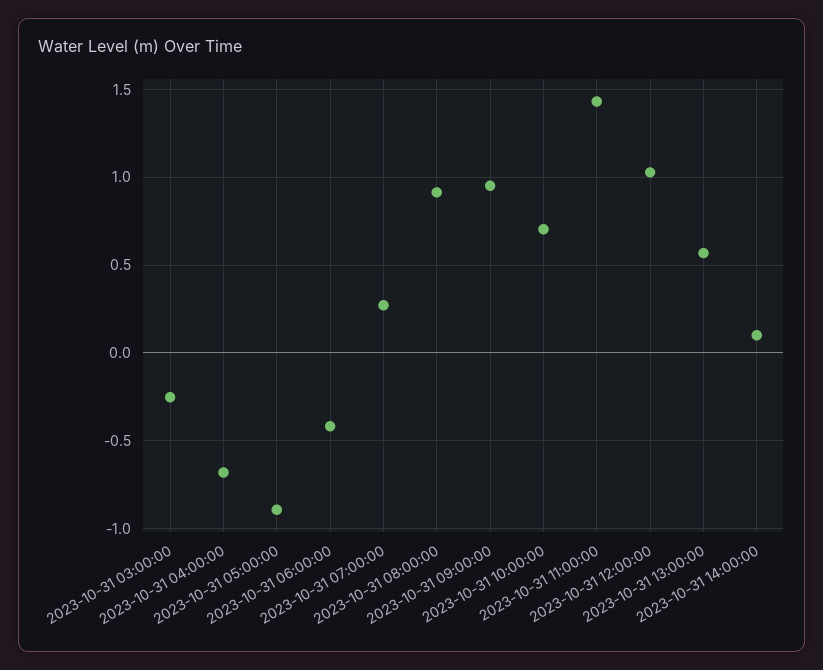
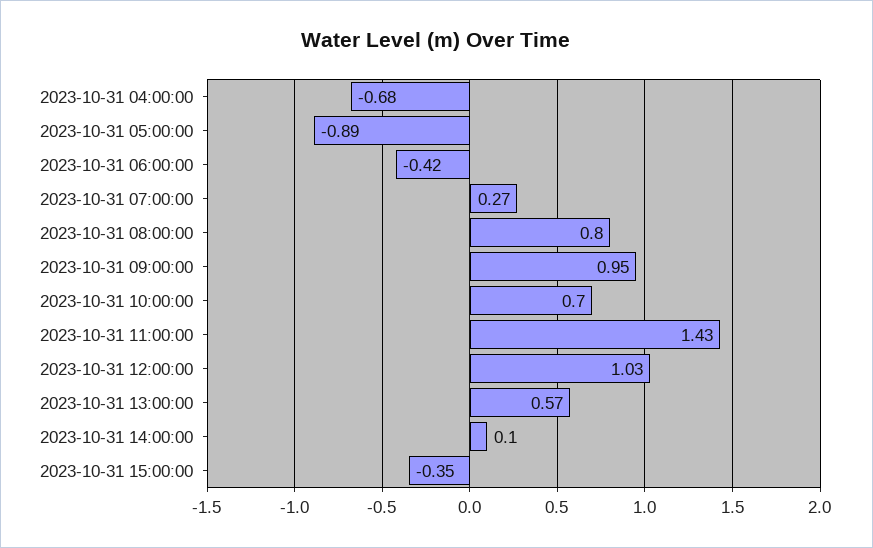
2023-10-31 03:00:00: -0.25 -> none
2023-10-31 08:00:00: 0.9 -> 0.8
2023-10-31 15:00:00: none -> -0.35

